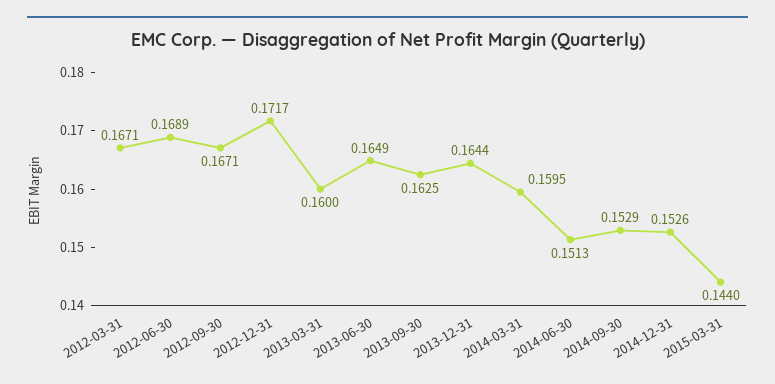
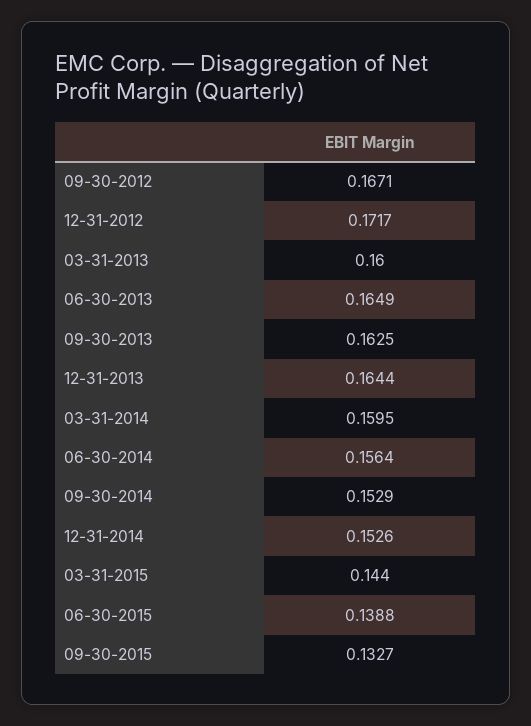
2012-03-31: 0.1671 -> none
2012-06-30: 0.1689 -> none
2014-06-30: 0.1513 -> 0.1564
06-30-2015: none -> 0.1388
09-30-2015: none -> 0.1327

